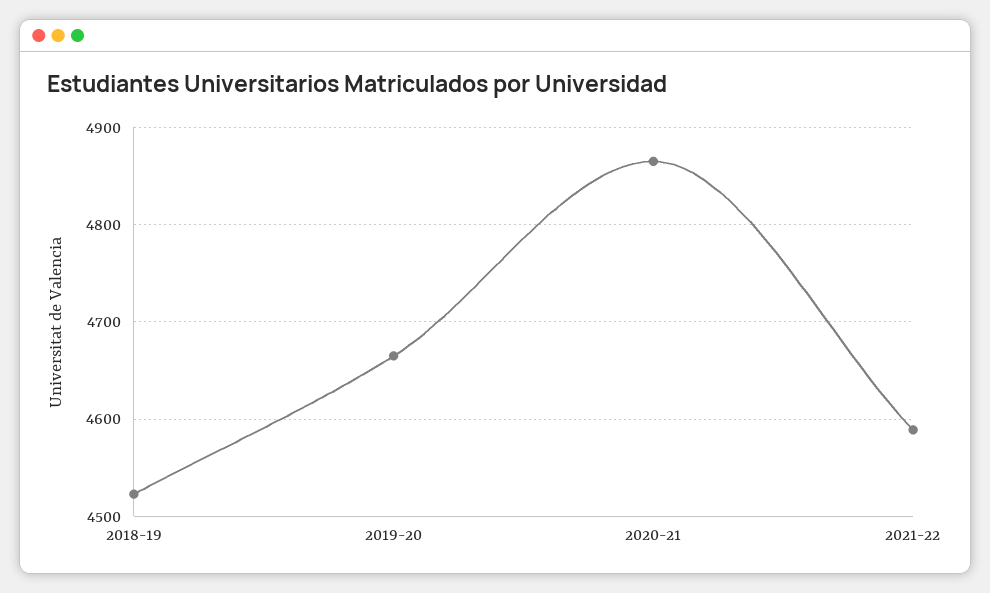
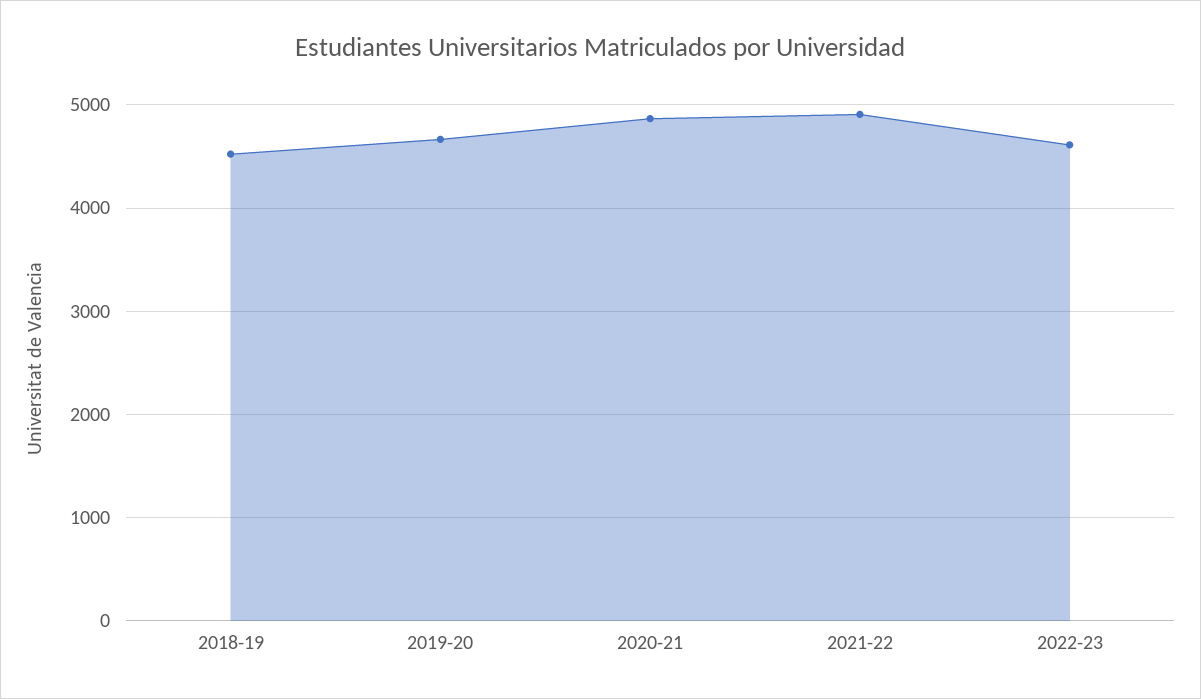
2021-22: 4590 -> 4900
2022-23: none -> 4600

